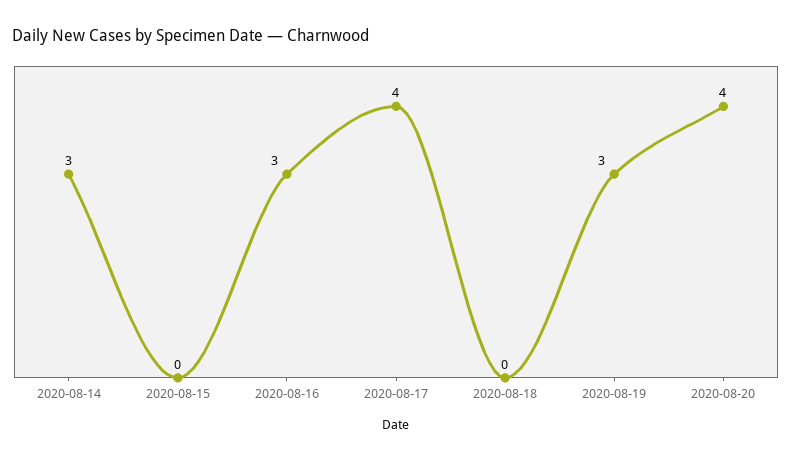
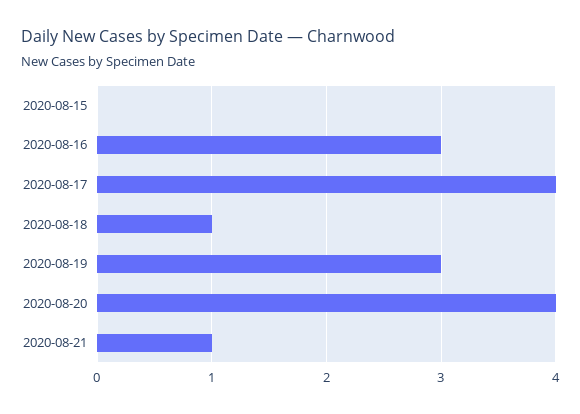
2020-08-14: 3 -> none
2020-08-18: 0 -> 1
2020-08-21: none -> 1

